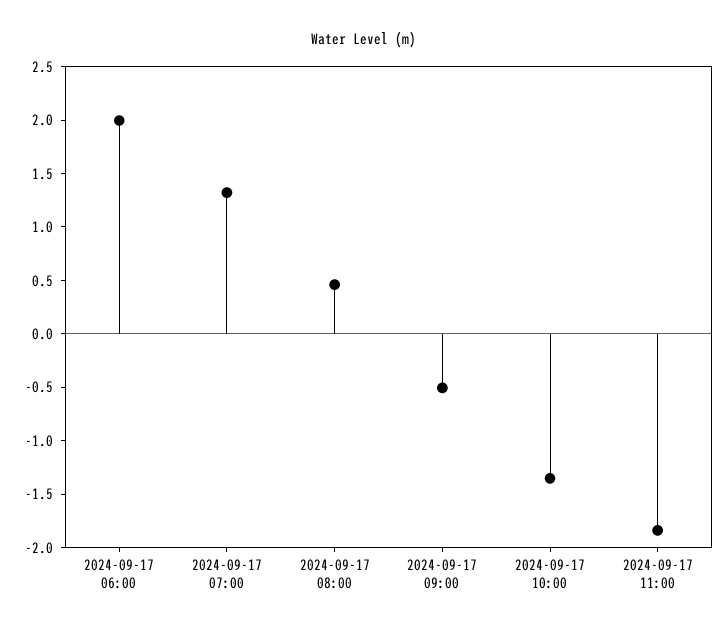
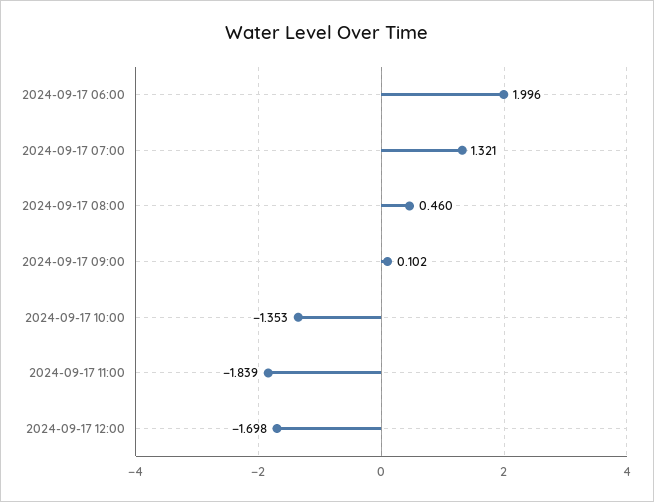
2024-09-17 09:00: -0.5 -> 0.102
2024-09-17 12:00: none -> -1.698

